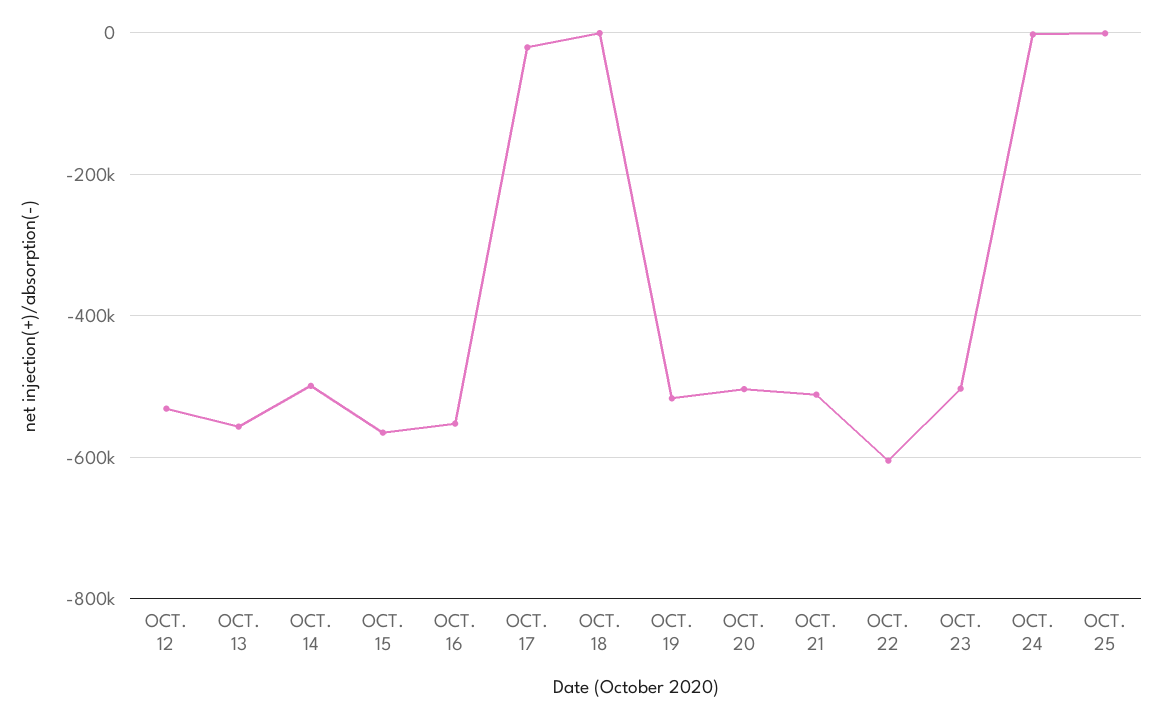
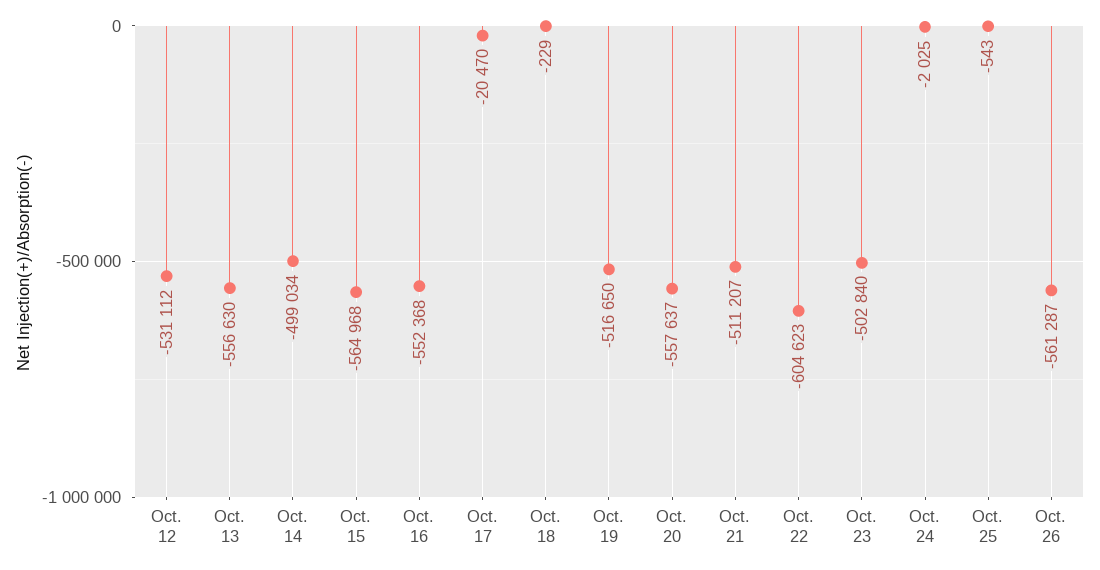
OCT. 20: -500000 -> -557637
Oct. 26: none -> -561287

